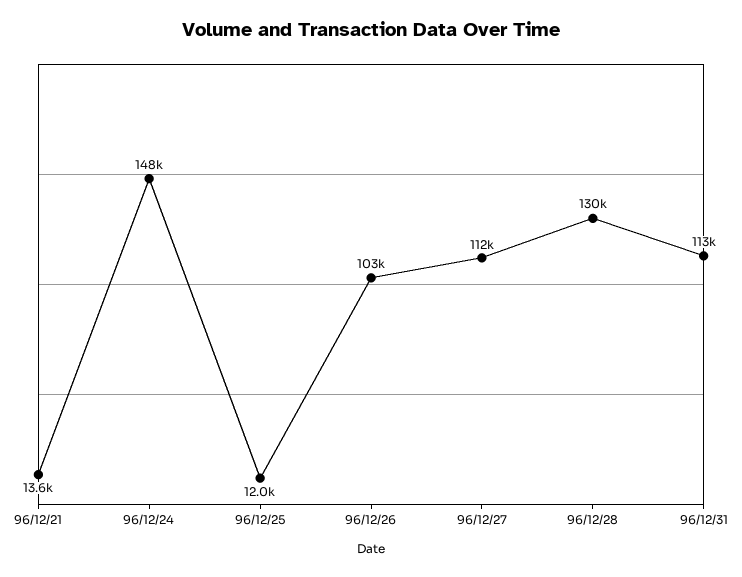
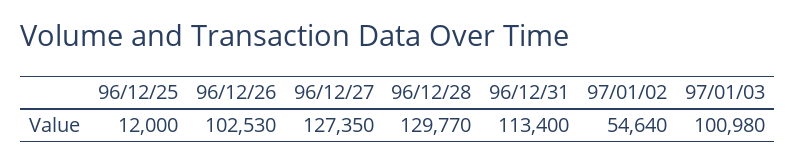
96/12/21: 13600 -> none
96/12/24: 148000 -> none
96/12/27: 112000 -> 127350
97/01/02: none -> 54640
97/01/03: none -> 100980

